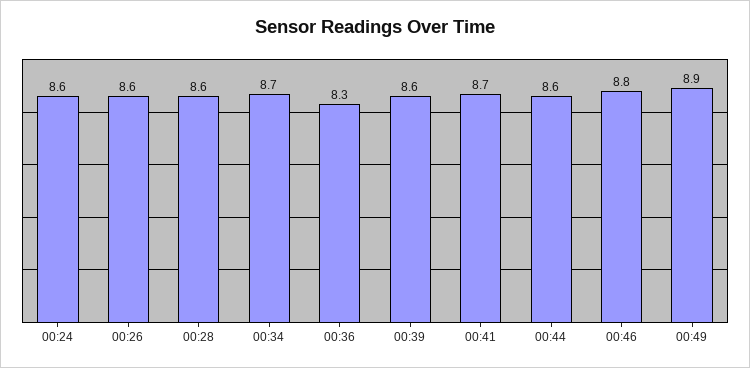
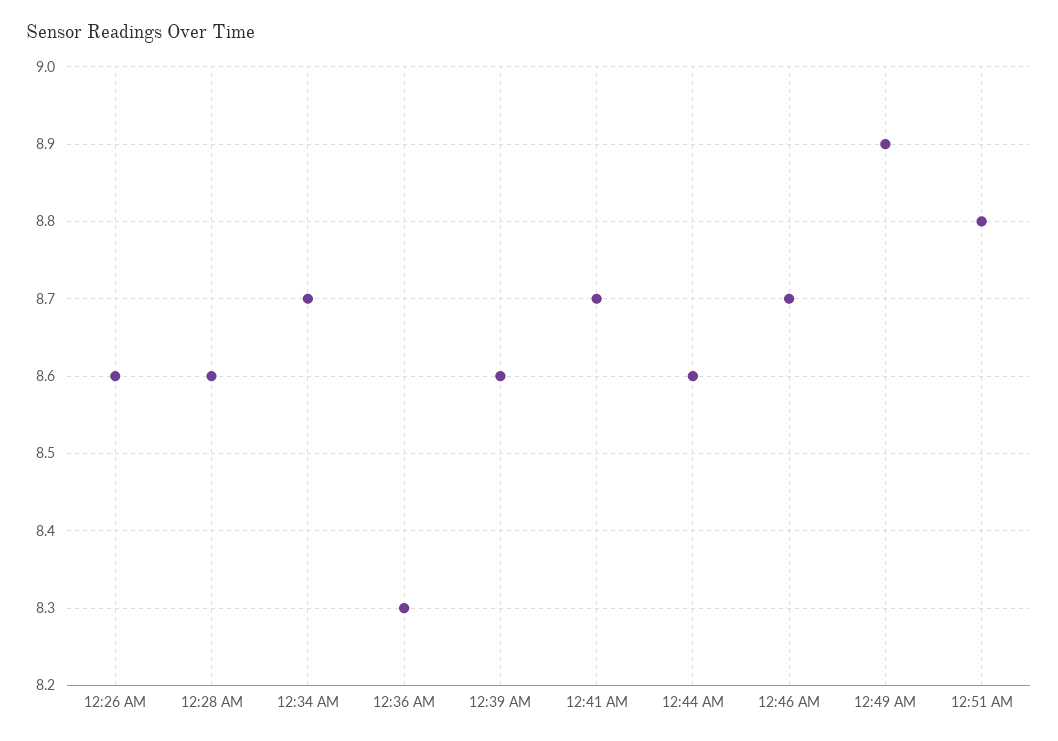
00:24: 8.6 -> none
00:46: 8.8 -> 8.7
12:51 AM: none -> 8.8

